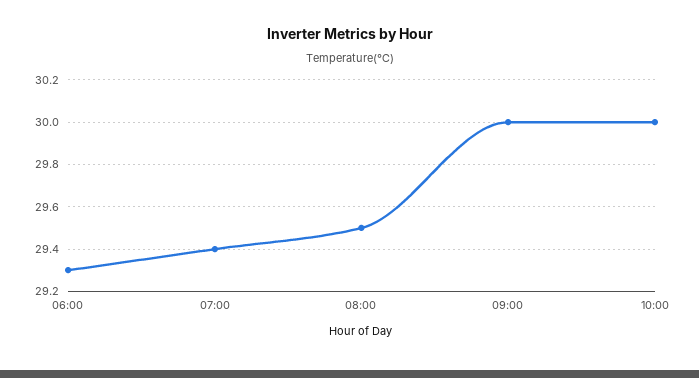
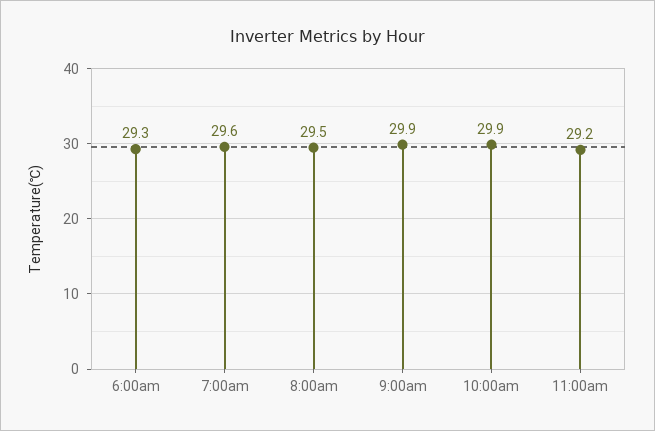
07:00: 29.4 -> 29.6
09:00: 30 -> 29.9
10:00: 30 -> 29.9
11:00am: none -> 29.2

